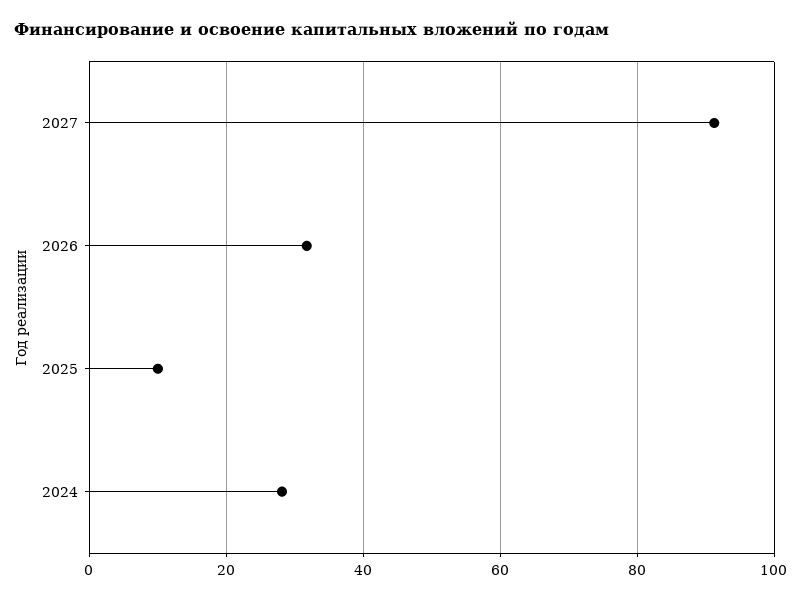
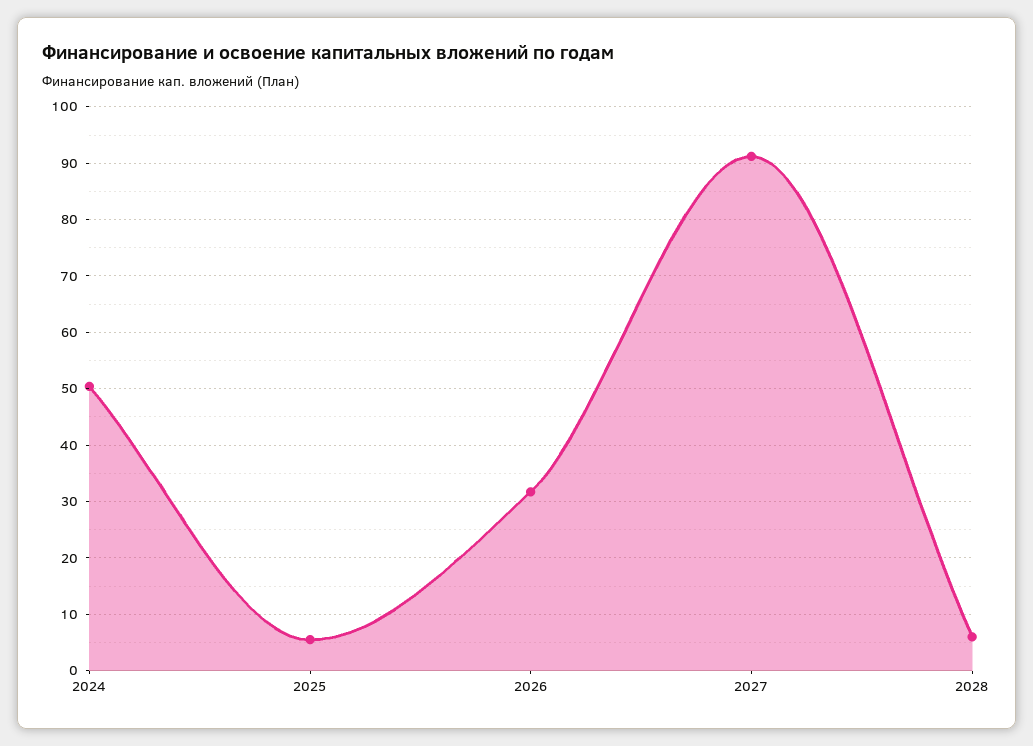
2025: 10 -> 6
2024: 28 -> 50
2028: none -> 6

